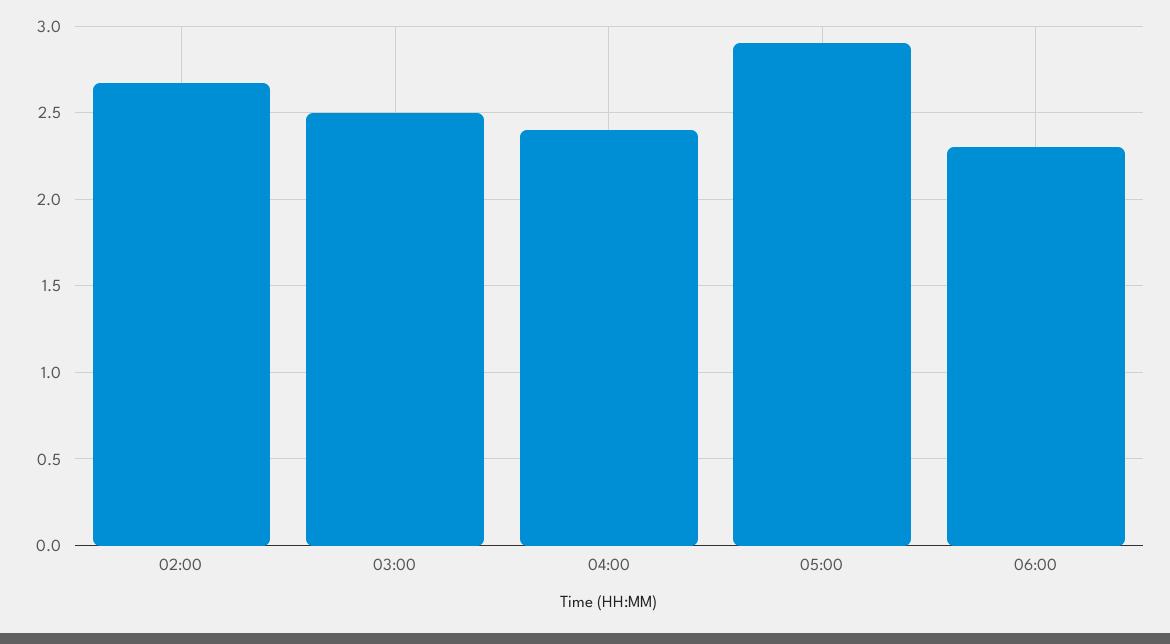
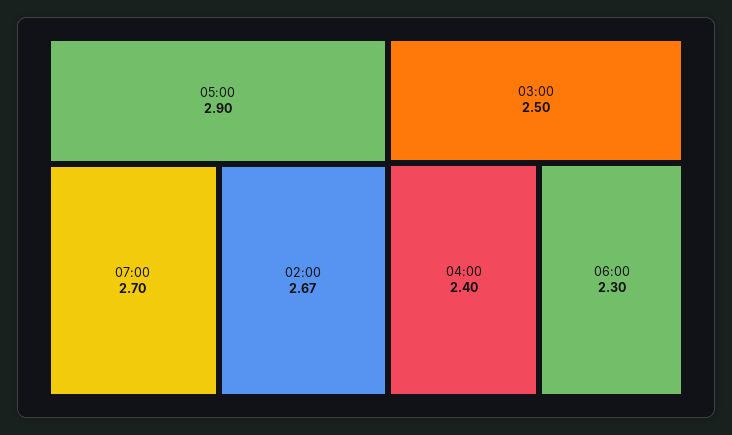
07:00: none -> 2.7

